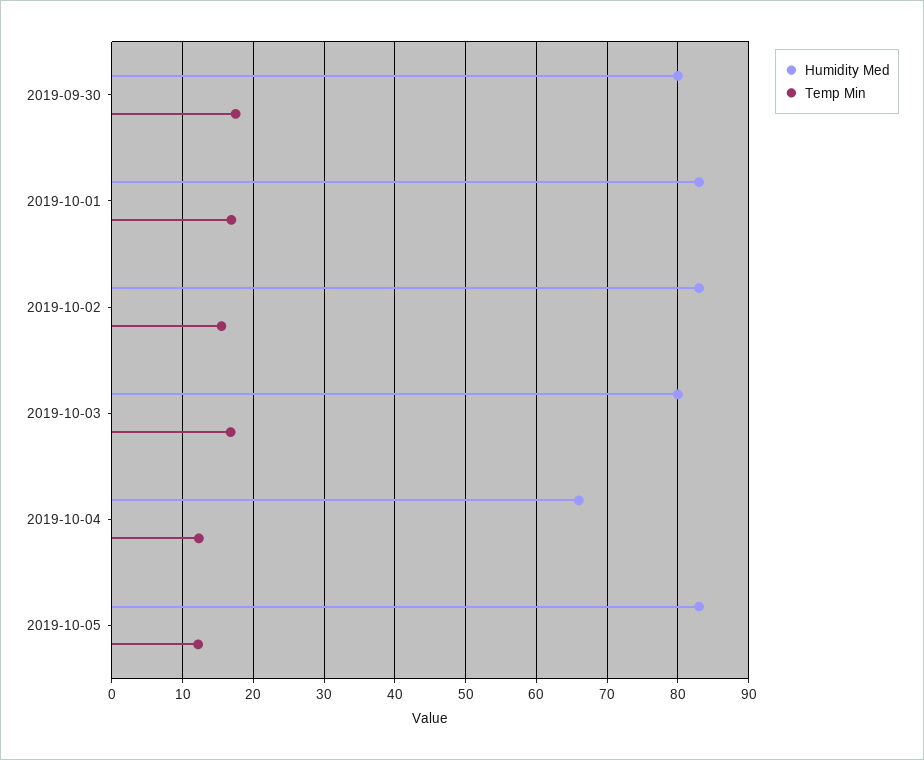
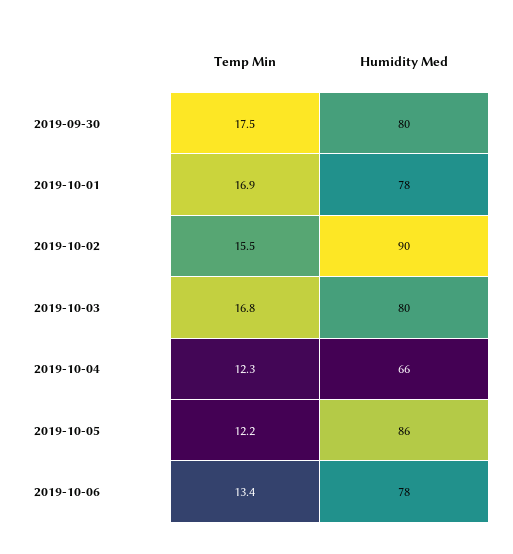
Humidity Med, 2019-10-01: 83 -> 78
Humidity Med, 2019-10-02: 83 -> 90
Humidity Med, 2019-10-05: 83 -> 86
Temp Min, 2019-10-06: none -> 13.4
Humidity Med, 2019-10-06: none -> 78

